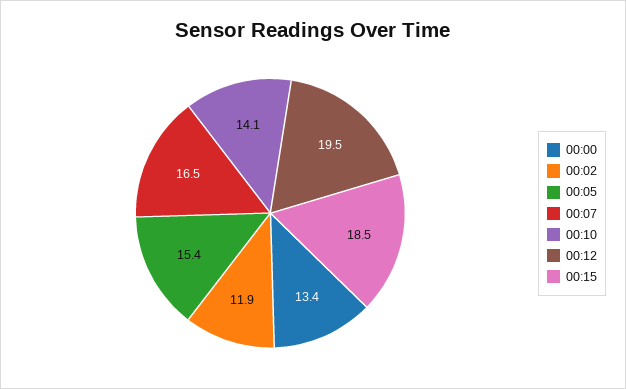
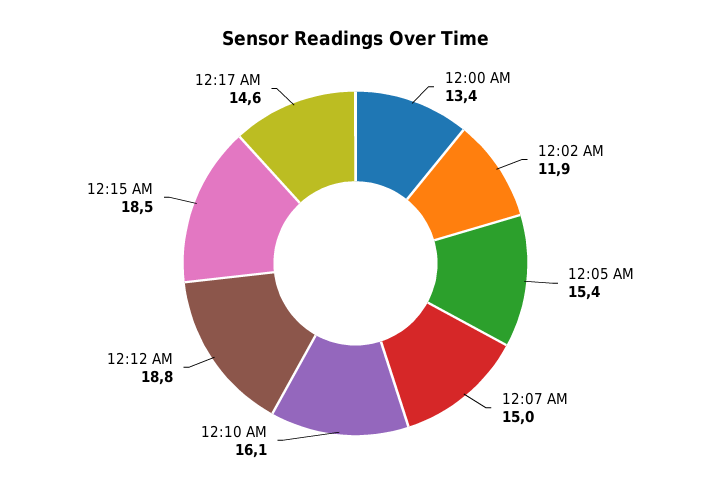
00:07: 16.5 -> 15
00:10: 14.1 -> 16.1
00:12: 19.5 -> 18.8
12:17 AM: none -> 14.6

